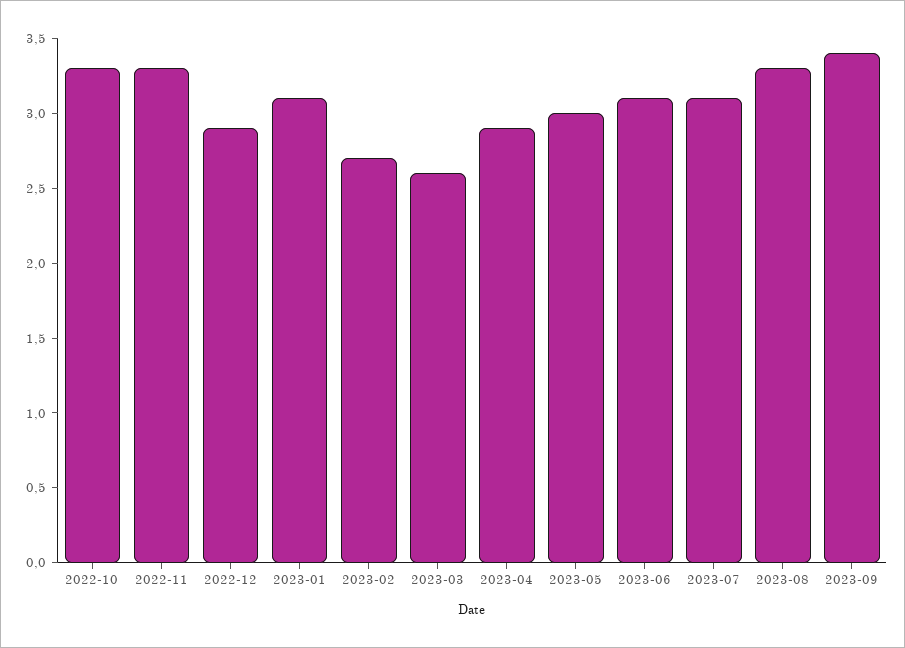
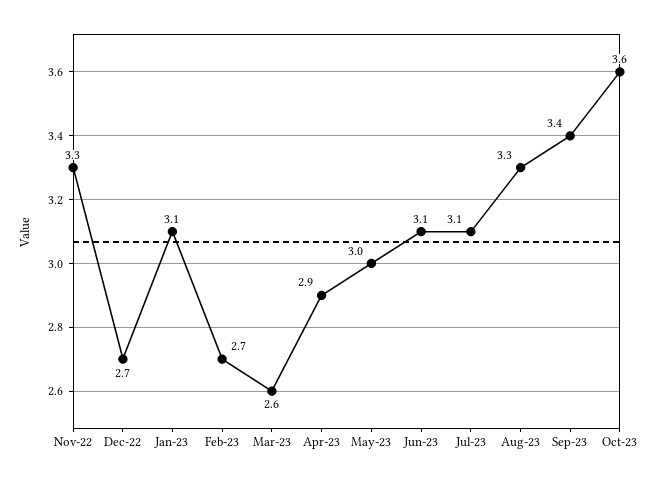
2022-10: 3.3 -> none
2022-12: 2.9 -> 2.7
Oct-23: none -> 3.6

